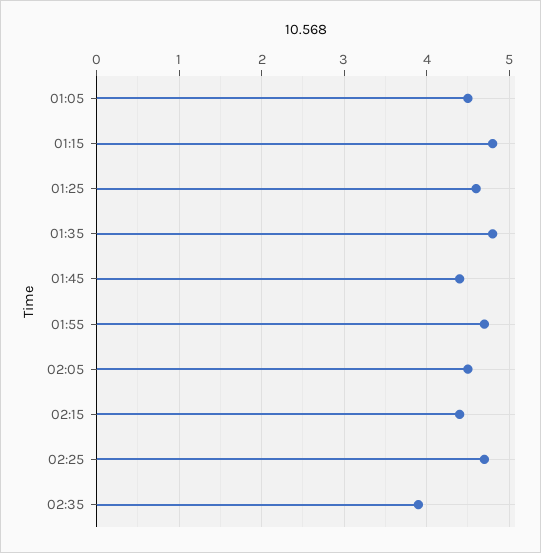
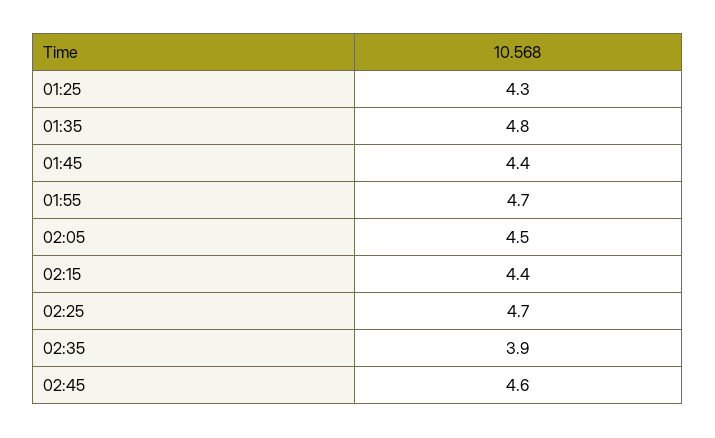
01:05: 4.5 -> none
01:15: 4.8 -> none
01:25: 4.6 -> 4.3
02:45: none -> 4.6

